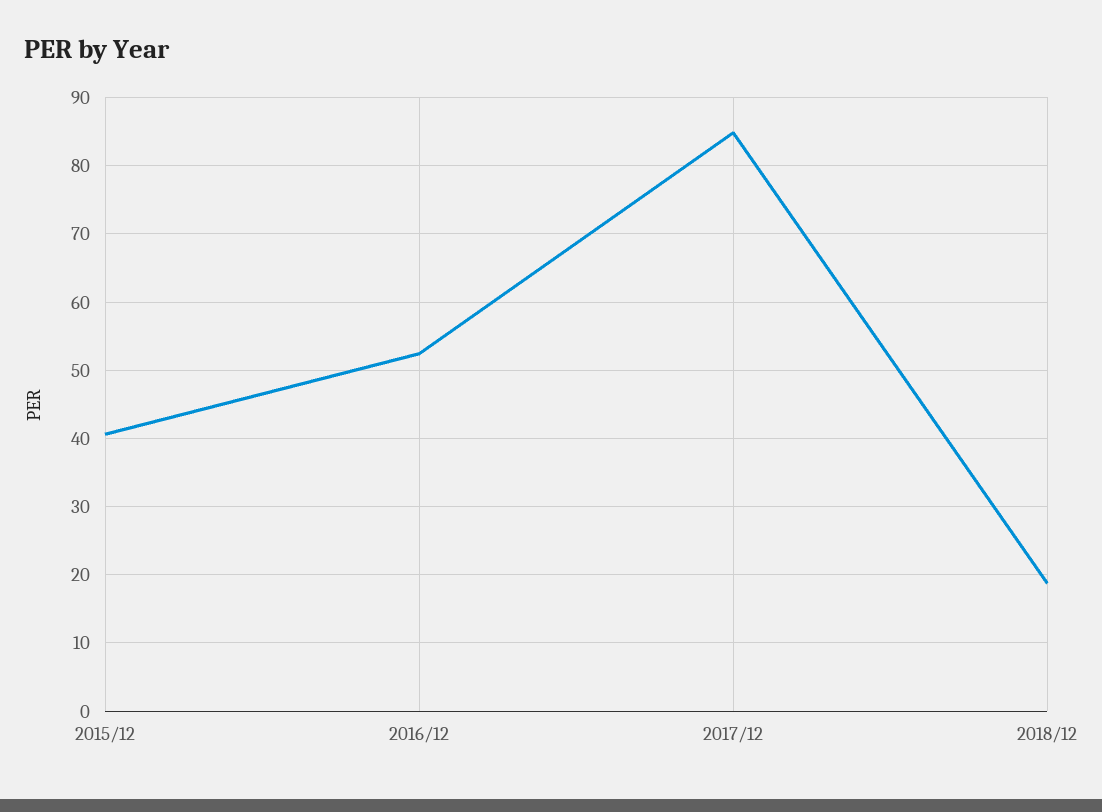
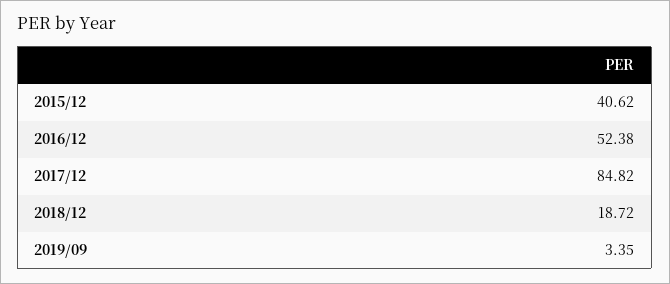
2019/09: none -> 3.35

